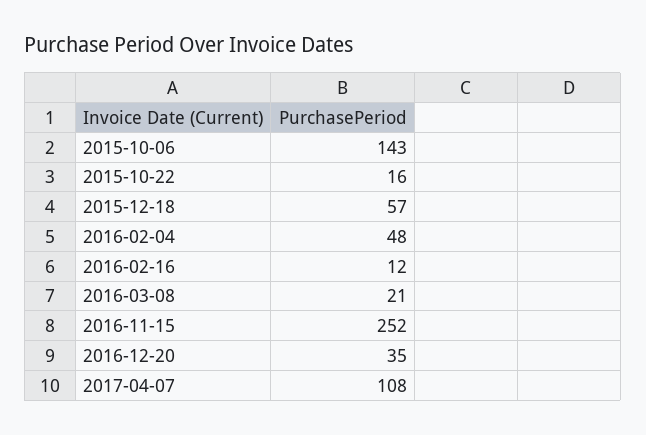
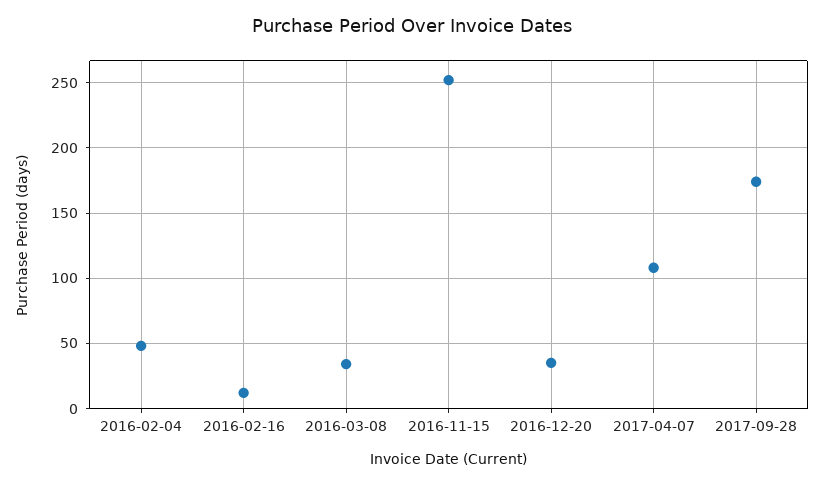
2015-10-06: 143 -> none
2015-10-22: 16 -> none
2015-12-18: 57 -> none
2016-03-08: 21 -> 35
2017-09-28: none -> 175

